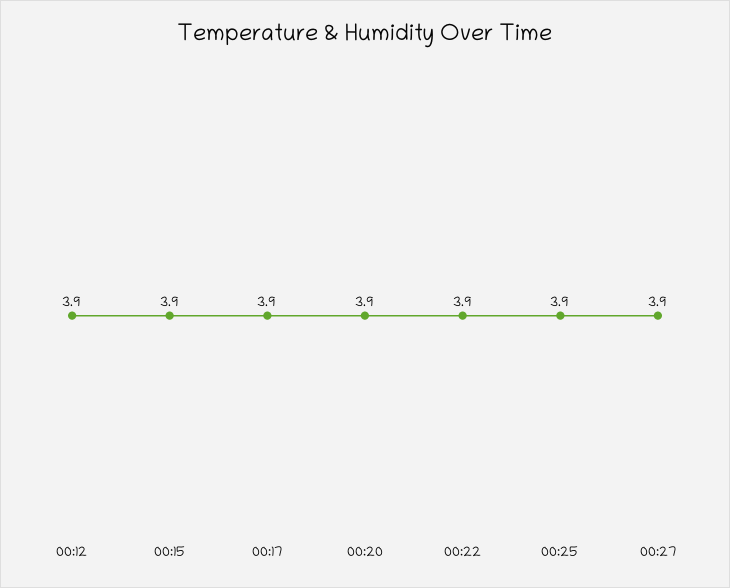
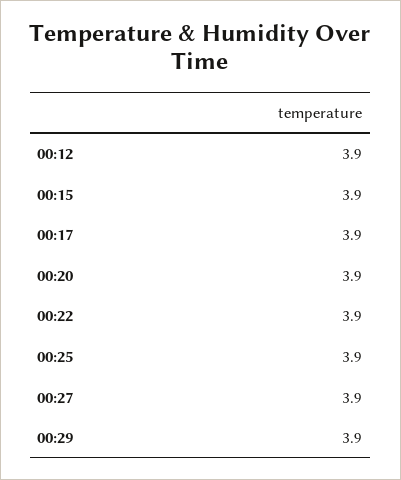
00:29: none -> 3.9

